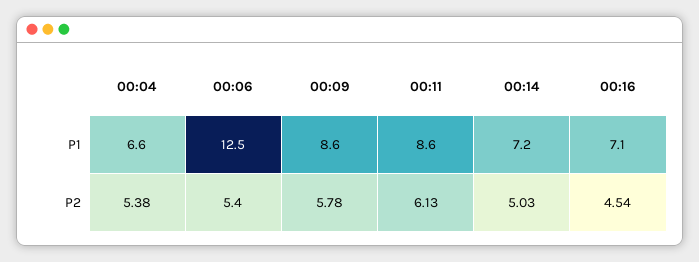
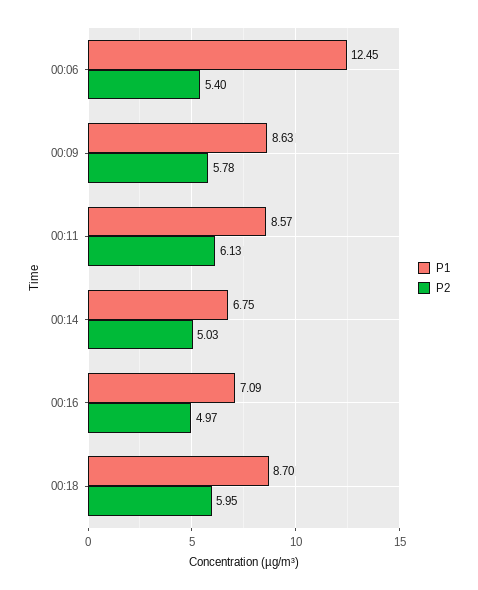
P1, 00:04: 6.6 -> none
P1, 00:14: 7.2 -> 6.75
P2, 00:04: 5.38 -> none
P2, 00:16: 4.54 -> 4.97
P1, 00:18: none -> 8.7
P2, 00:18: none -> 5.95

